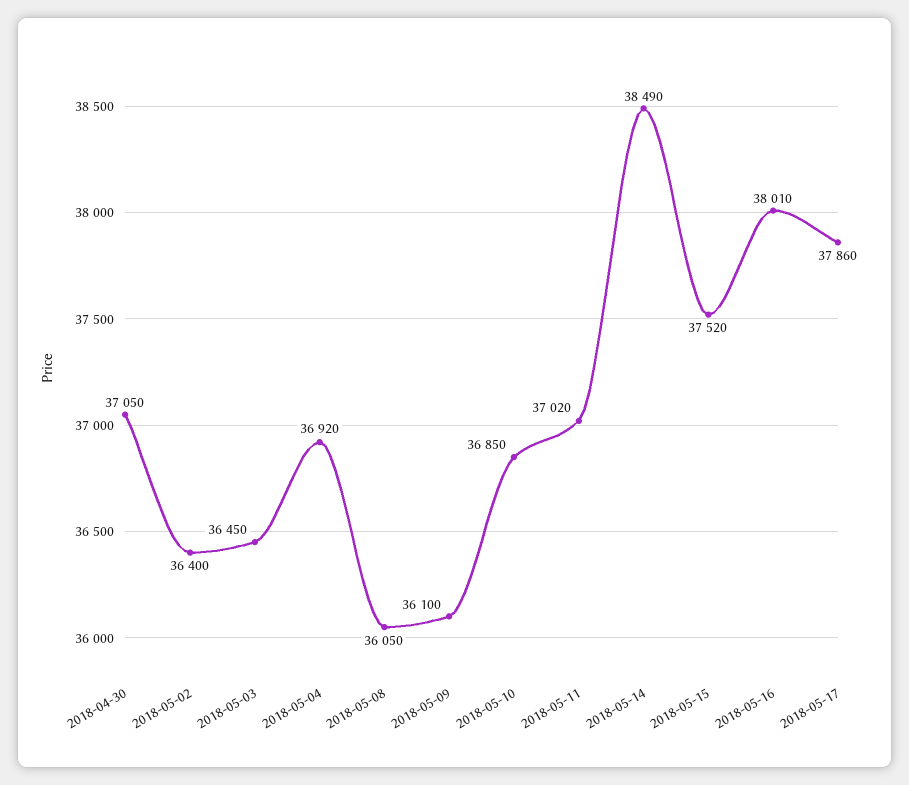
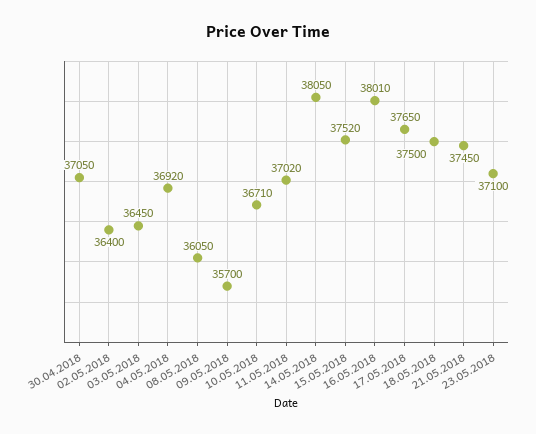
2018-05-09: 36100 -> 35700
2018-05-10: 36850 -> 36710
2018-05-14: 38490 -> 38050
2018-05-17: 37860 -> 37650
18.05.2018: none -> 37500
21.05.2018: none -> 37450
23.05.2018: none -> 37100

